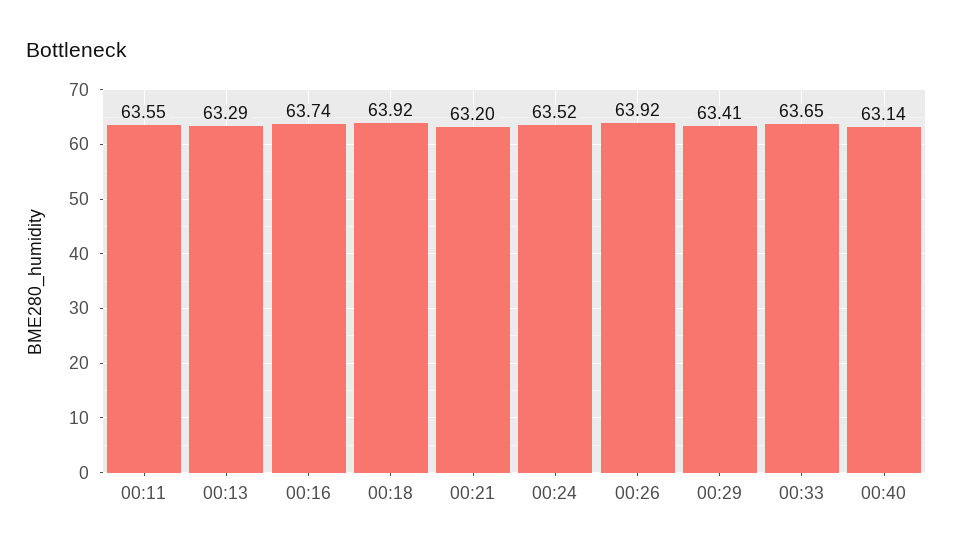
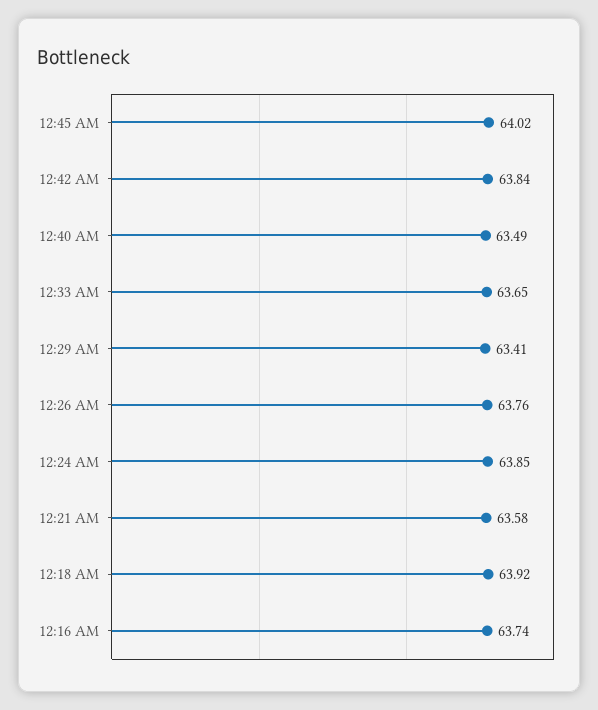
00:11: 63.55 -> none
00:13: 63.29 -> none
00:21: 63.2 -> 63.58
00:24: 63.52 -> 63.85
00:26: 63.92 -> 63.76
00:40: 63.14 -> 63.49
12:45 AM: none -> 64.02
12:42 AM: none -> 63.84

